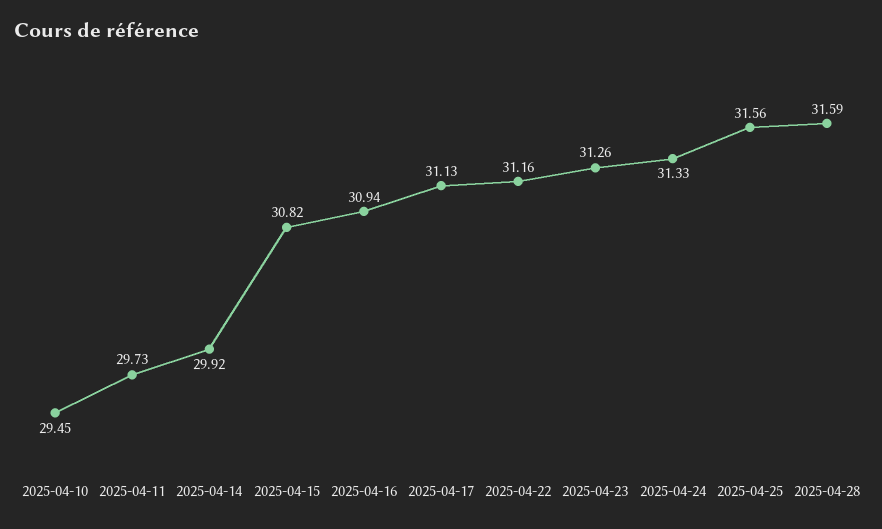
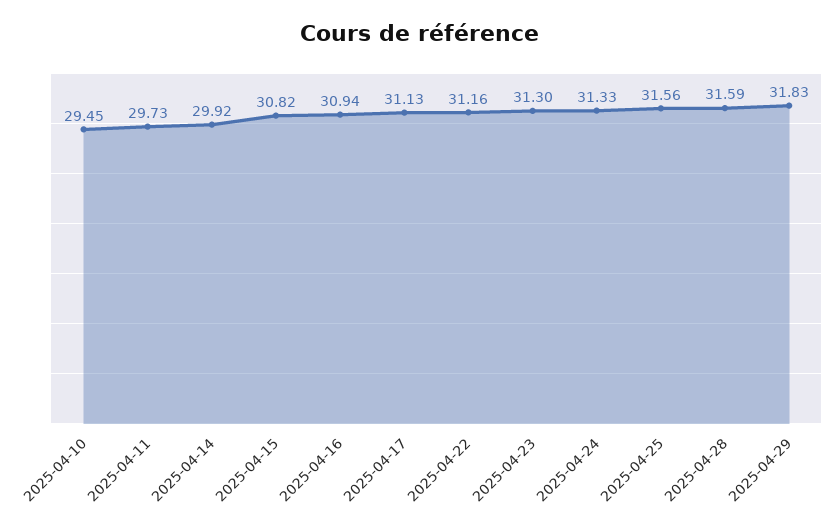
2025-04-23: 31.26 -> 31.3
2025-04-29: none -> 31.83

